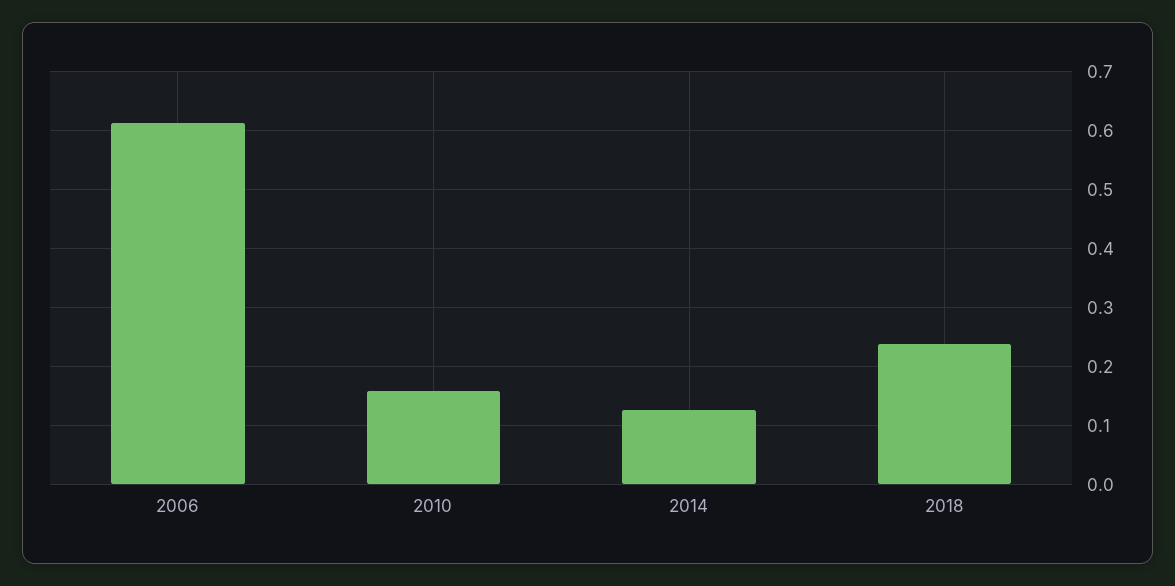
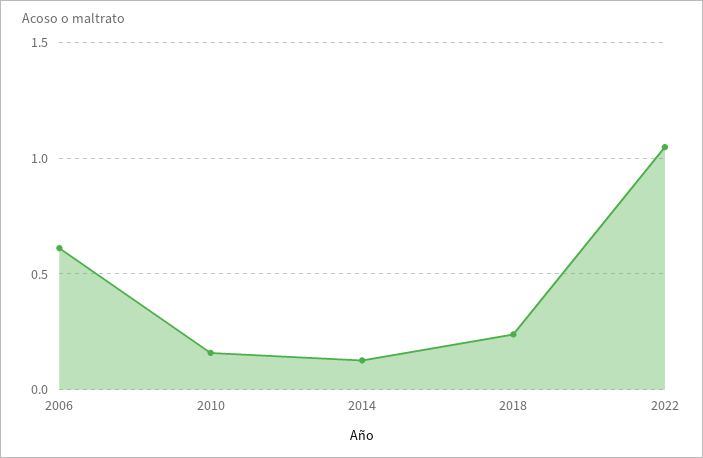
2022: none -> 1.05

